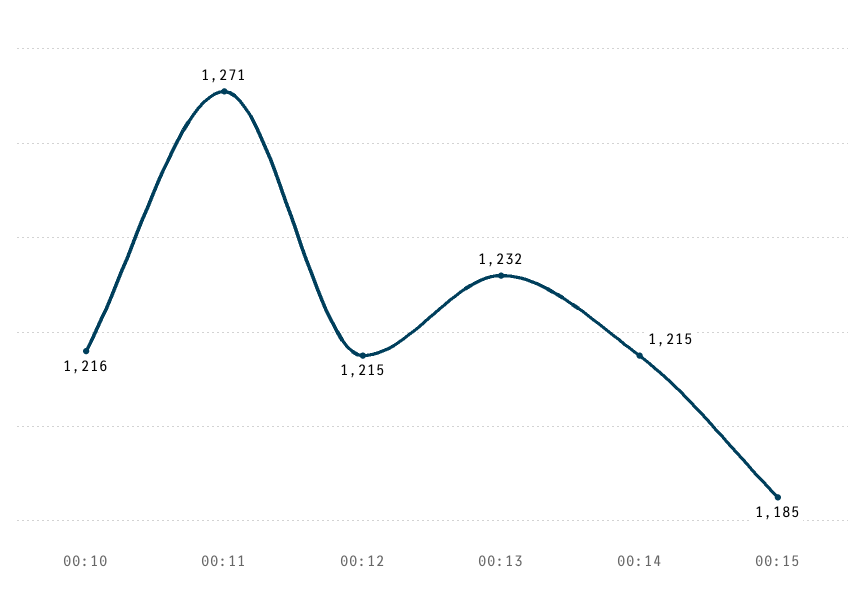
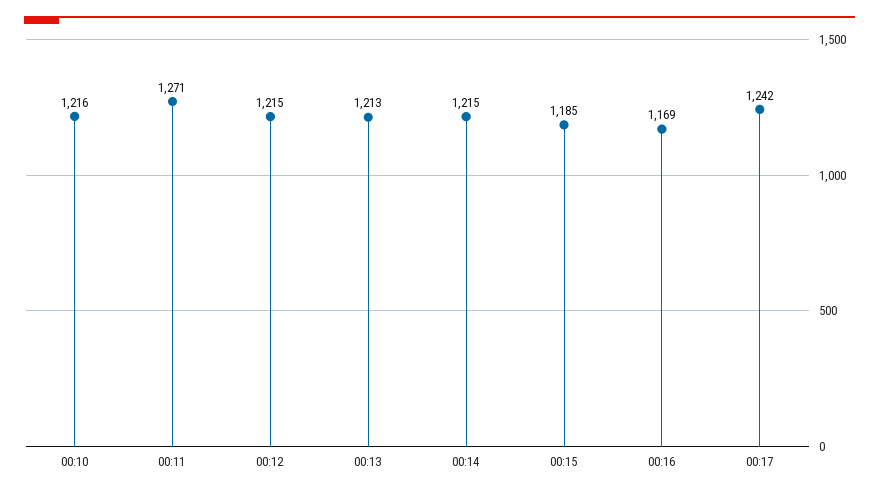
00:13: 1232 -> 1213
00:16: none -> 1169
00:17: none -> 1242

